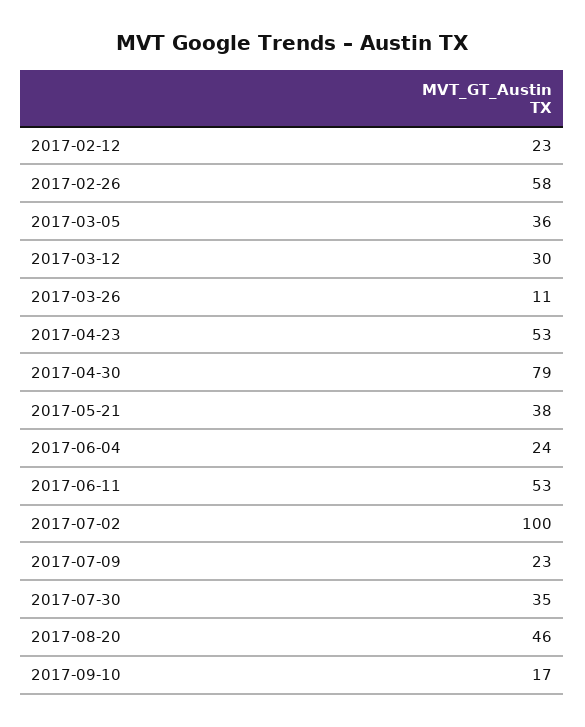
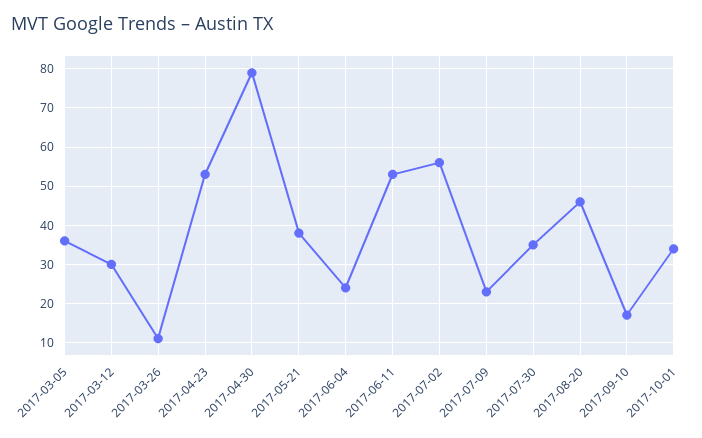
2017-02-12: 23 -> none
2017-02-26: 58 -> none
2017-07-02: 100 -> 55
2017-10-01: none -> 35

